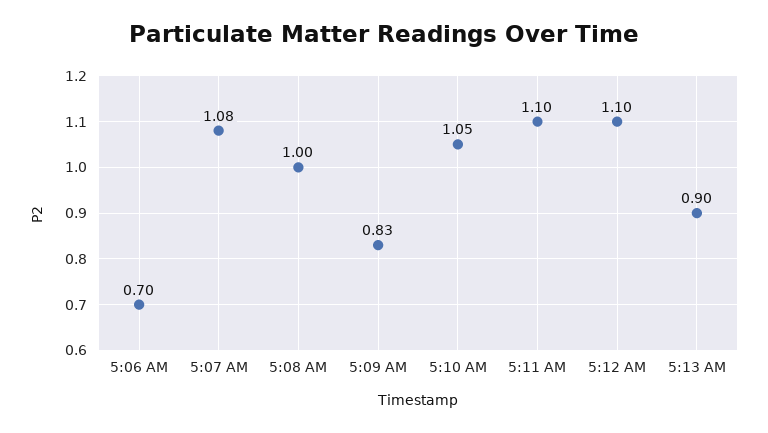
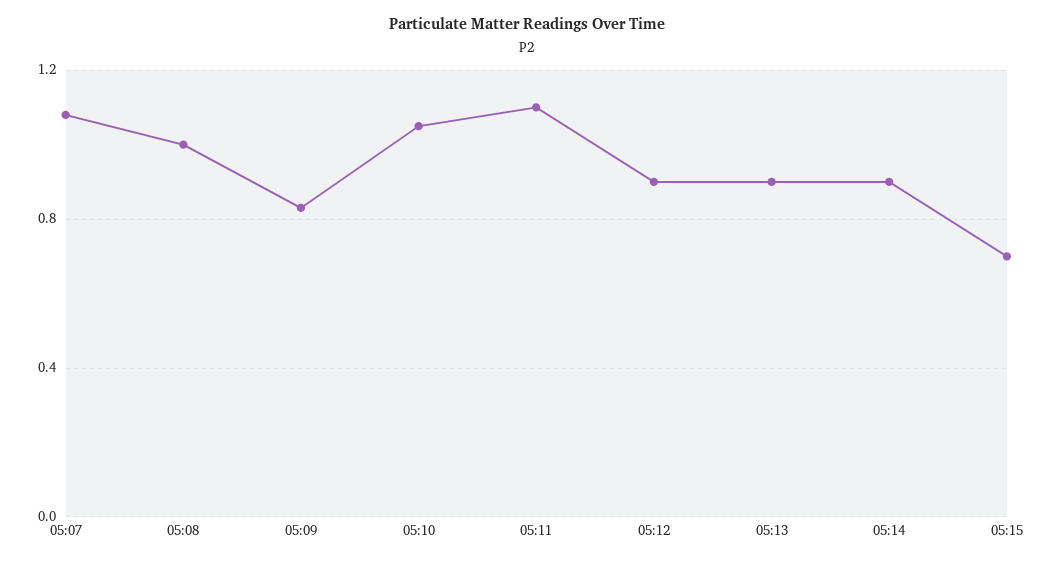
5:06 AM: 0.7 -> none
5:12 AM: 1.1 -> 0.9
05:14: none -> 0.9
05:15: none -> 0.7

